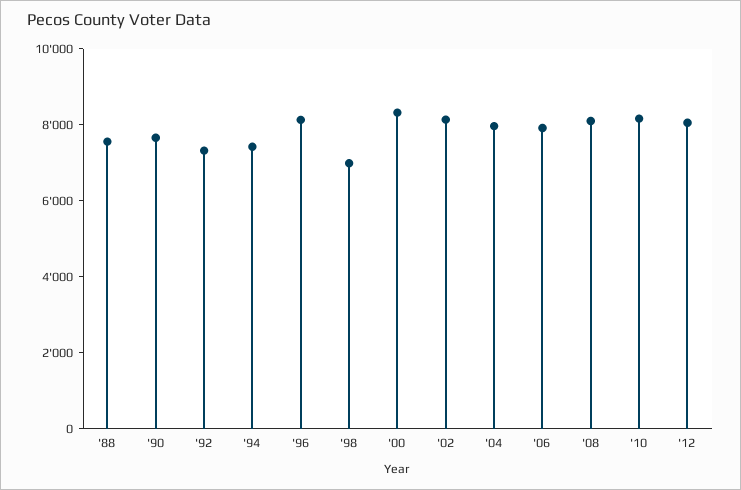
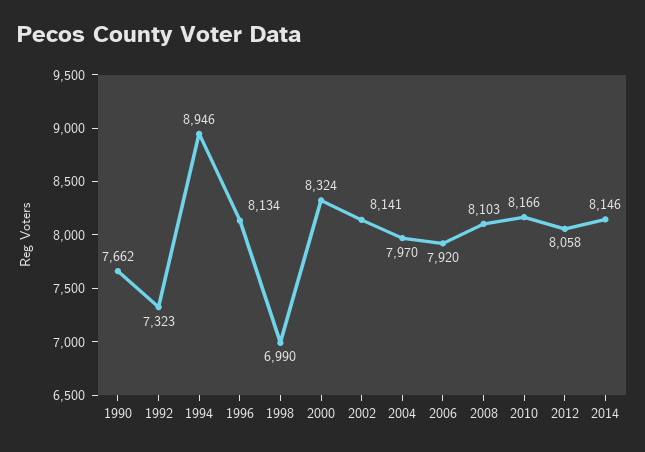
'88: 7500 -> none
'94: 7500 -> 8946
2014: none -> 8146

